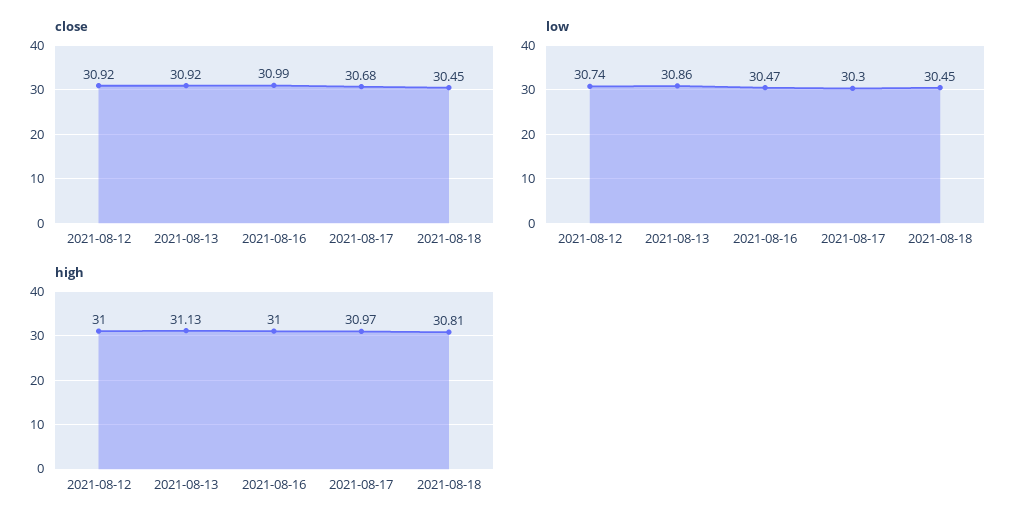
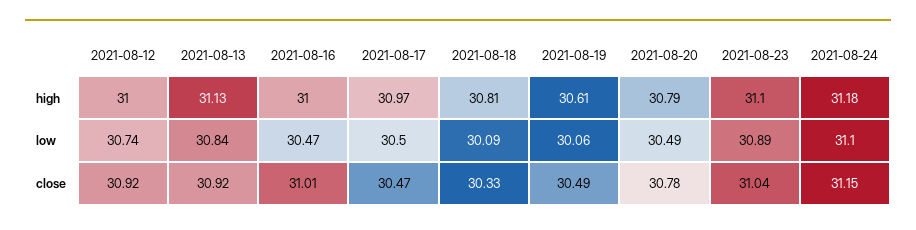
close, 2021-08-16: 30.99 -> 31.01
close, 2021-08-17: 30.68 -> 30.47
close, 2021-08-18: 30.45 -> 30.33
low, 2021-08-13: 30.86 -> 30.84
low, 2021-08-17: 30.3 -> 30.5
low, 2021-08-18: 30.45 -> 30.09
high, 2021-08-19: none -> 30.61
high, 2021-08-20: none -> 30.79
high, 2021-08-23: none -> 31.1
high, 2021-08-24: none -> 31.18
low, 2021-08-19: none -> 30.06
low, 2021-08-20: none -> 30.49
low, 2021-08-23: none -> 30.89
low, 2021-08-24: none -> 31.1
close, 2021-08-19: none -> 30.49
close, 2021-08-20: none -> 30.78
close, 2021-08-23: none -> 31.04
close, 2021-08-24: none -> 31.15

